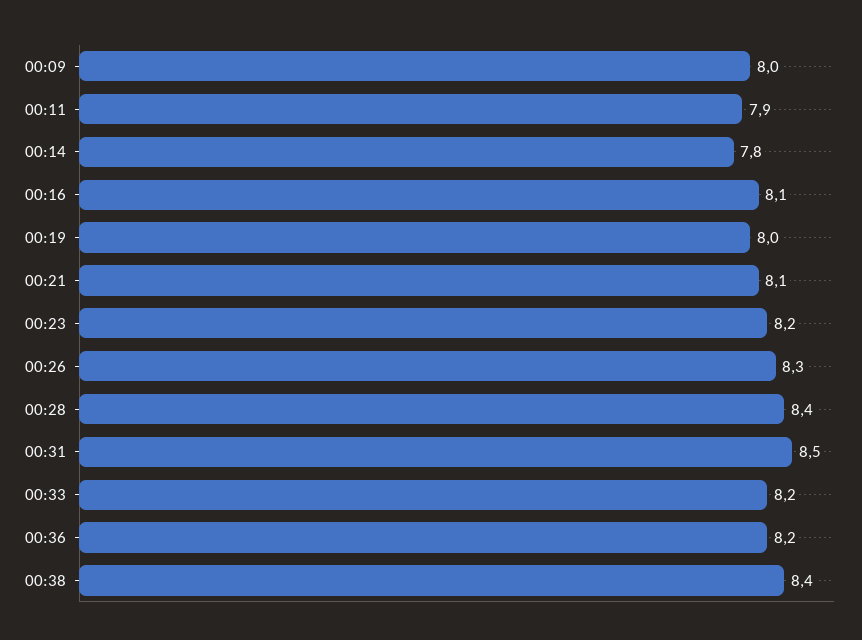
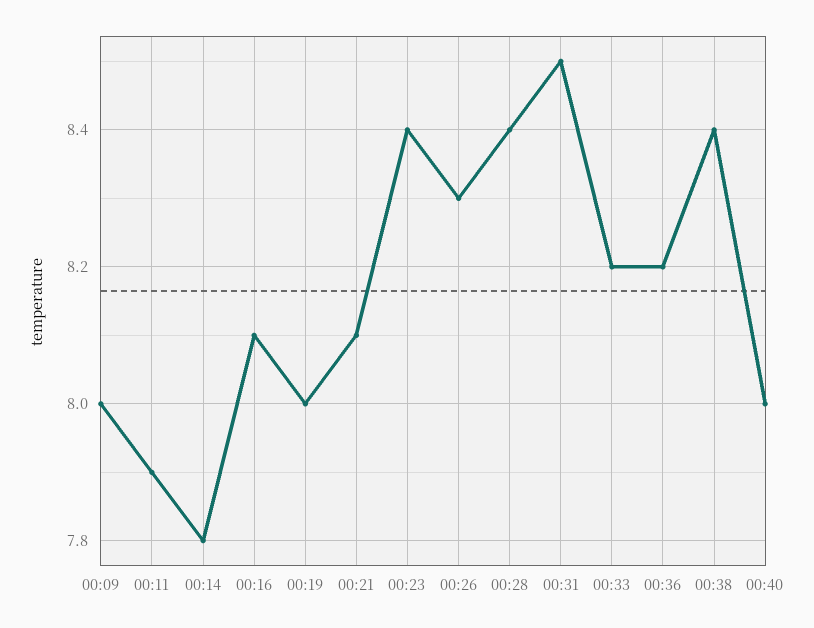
00:23: 8.2 -> 8.4
00:40: none -> 8

